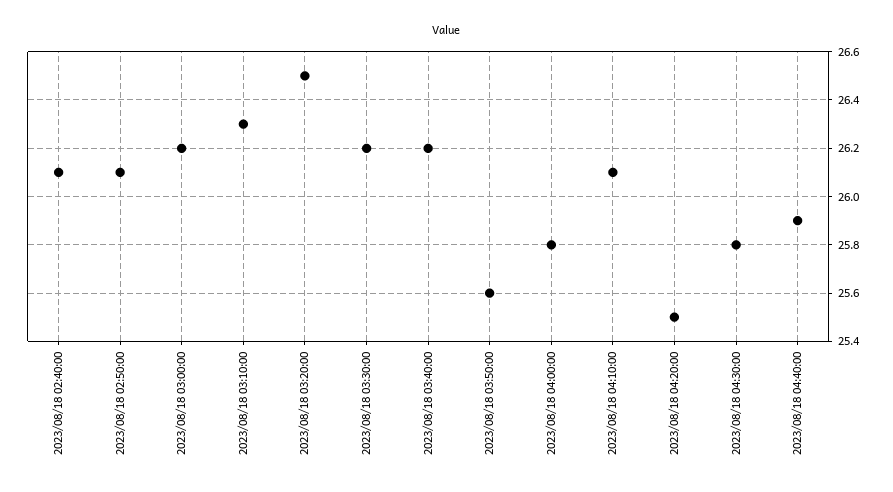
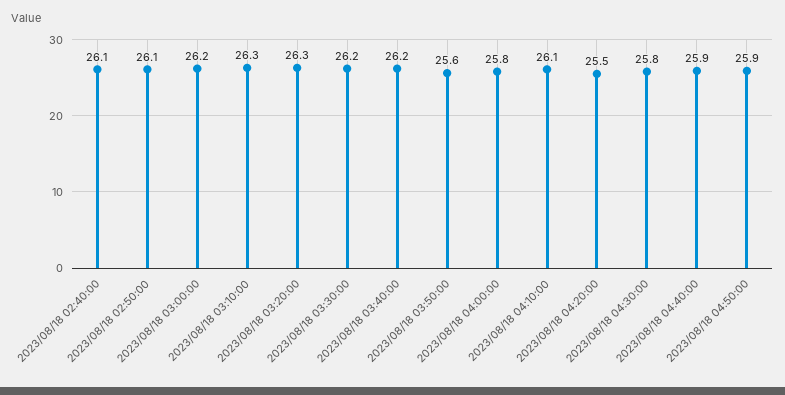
2023/08/18 03:20:00: 26.5 -> 26.3
2023/08/18 04:50:00: none -> 25.9

